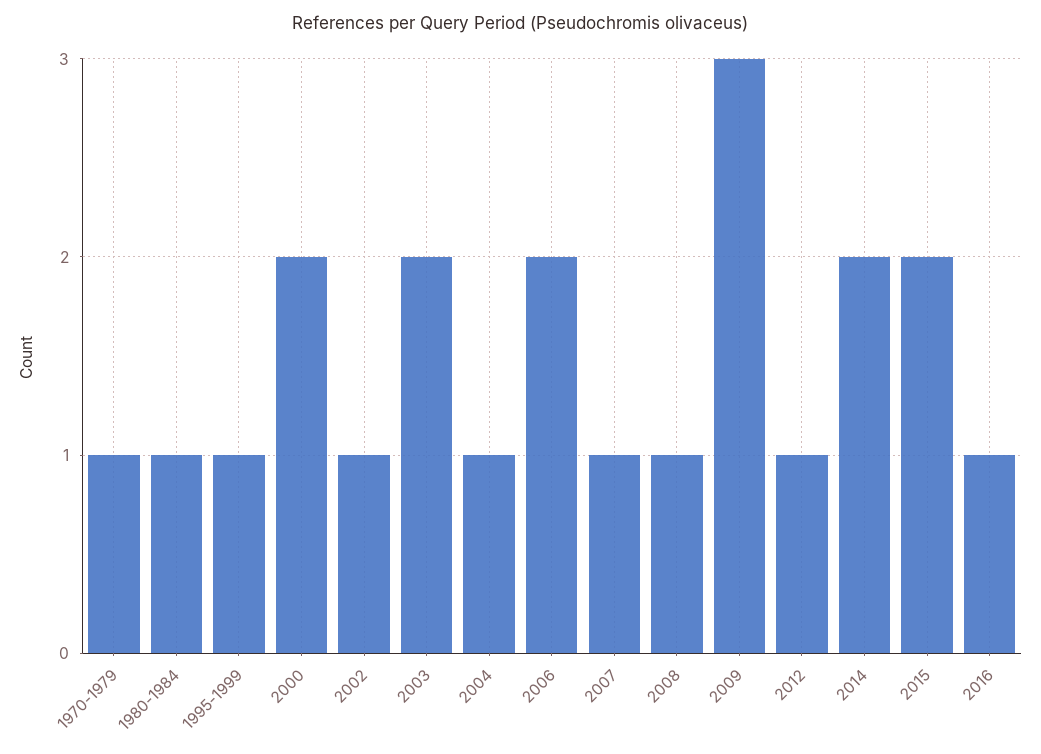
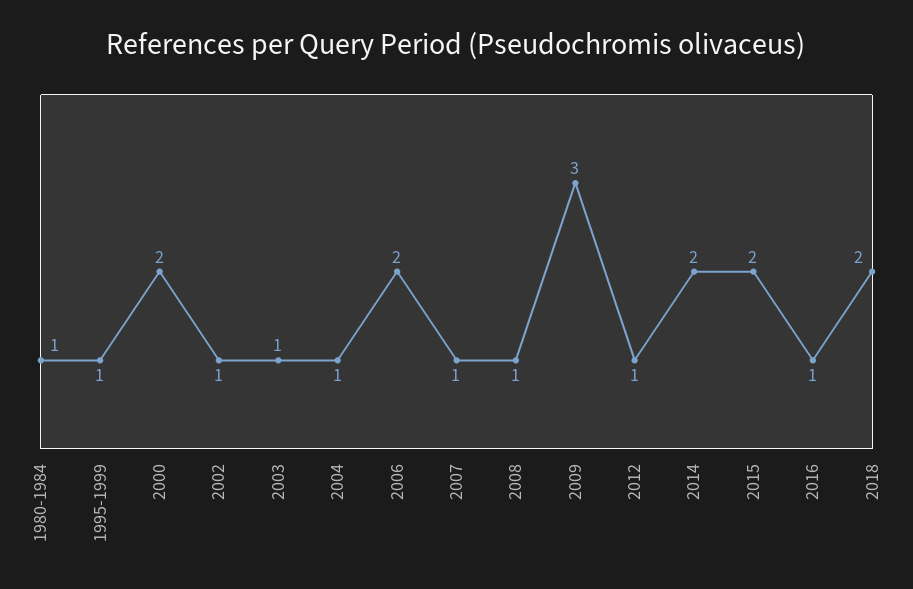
1970-1979: 1 -> none
2003: 2 -> 1
2018: none -> 2

